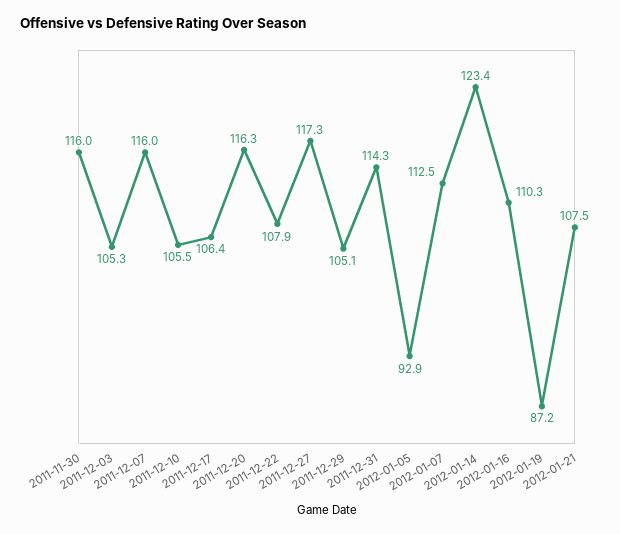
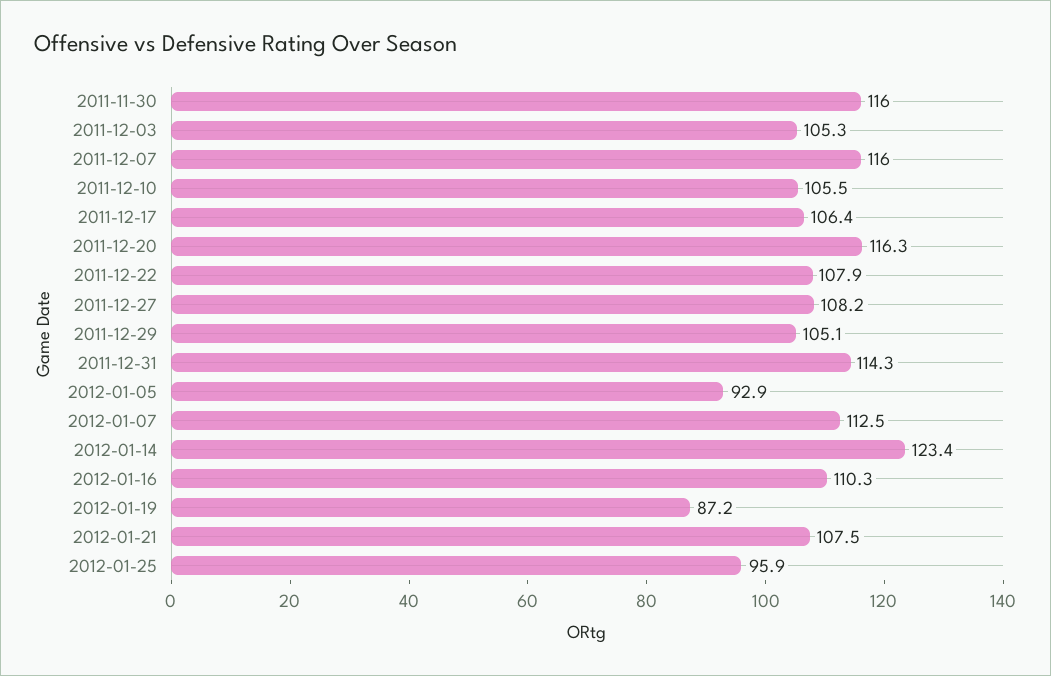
2011-12-27: 117.3 -> 108.2
2012-01-25: none -> 95.9

